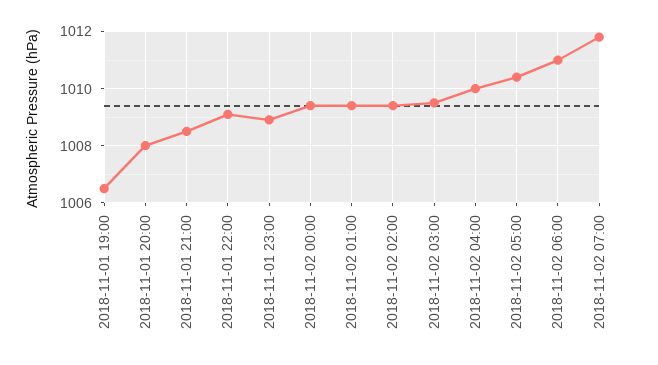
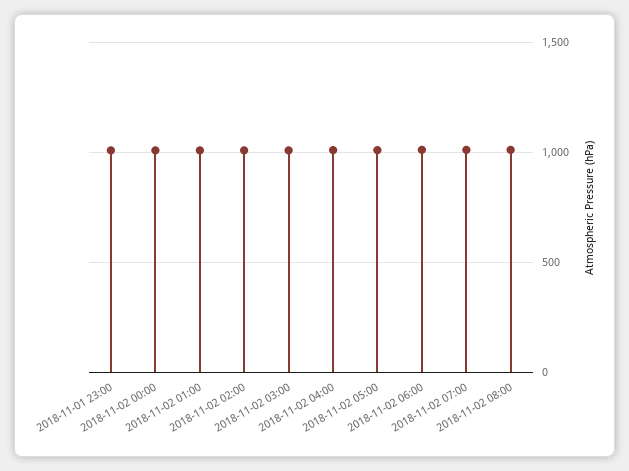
2018-11-01 19:00: 1006.5 -> none
2018-11-01 20:00: 1008 -> none
2018-11-01 21:00: 1008.5 -> none
2018-11-01 22:00: 1009 -> none
2018-11-02 08:00: none -> 1000

